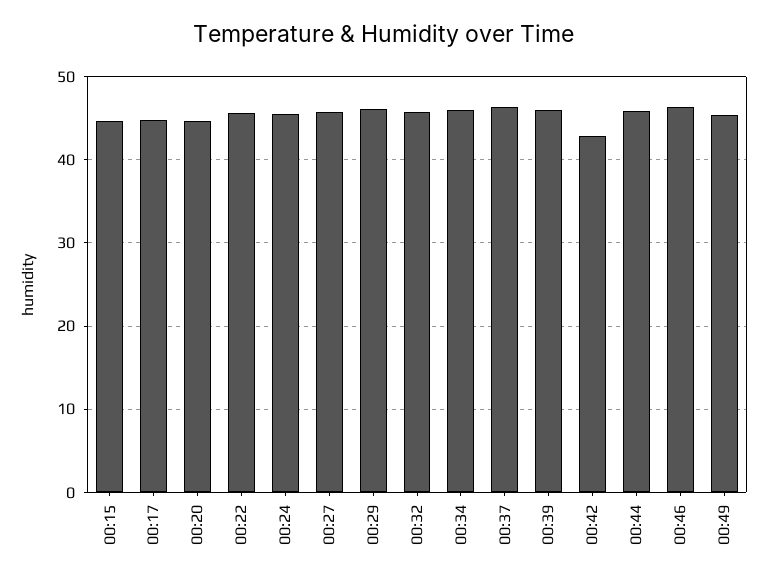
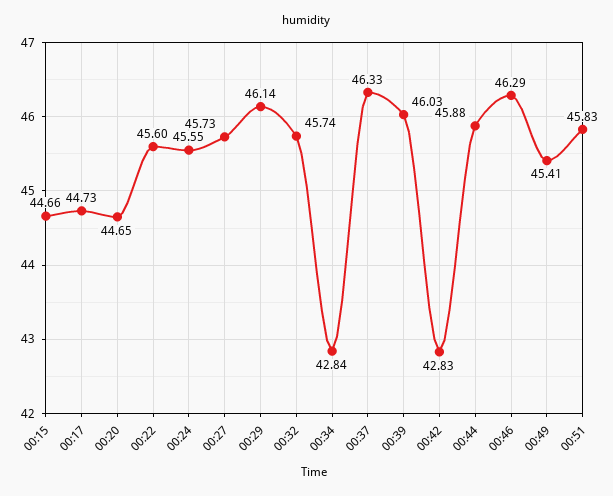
00:34: 46 -> 42.84
00:51: none -> 45.83

